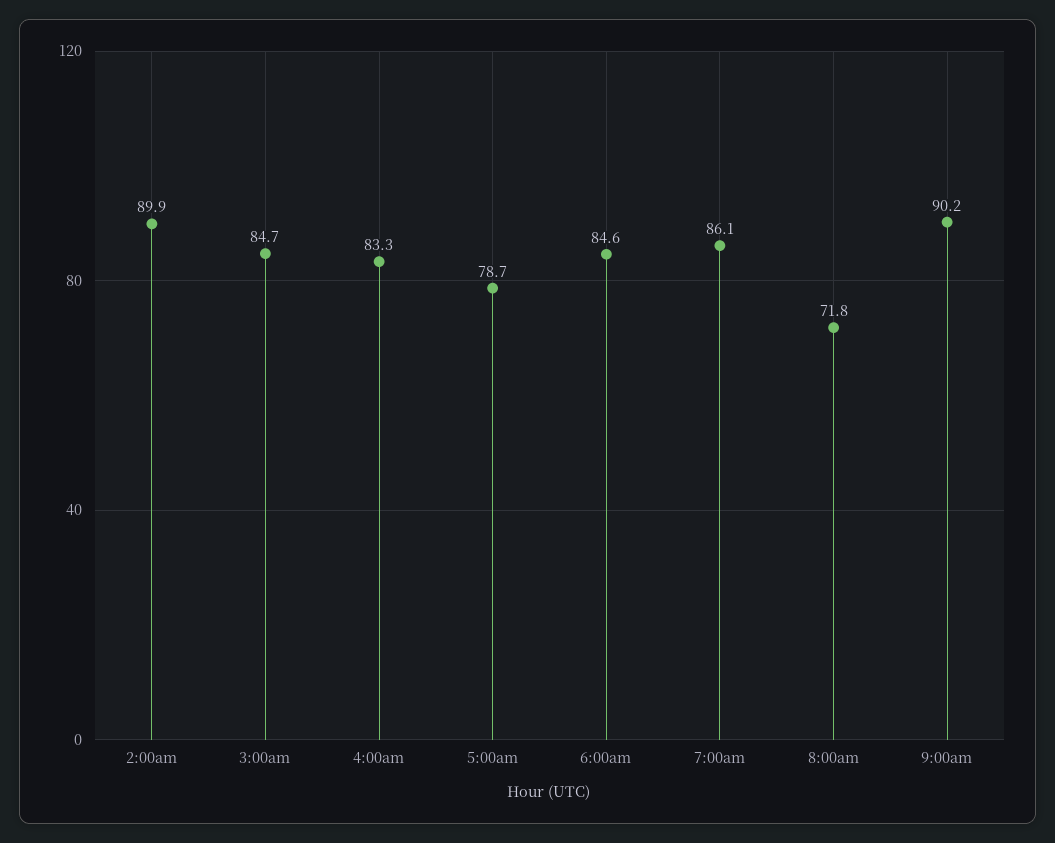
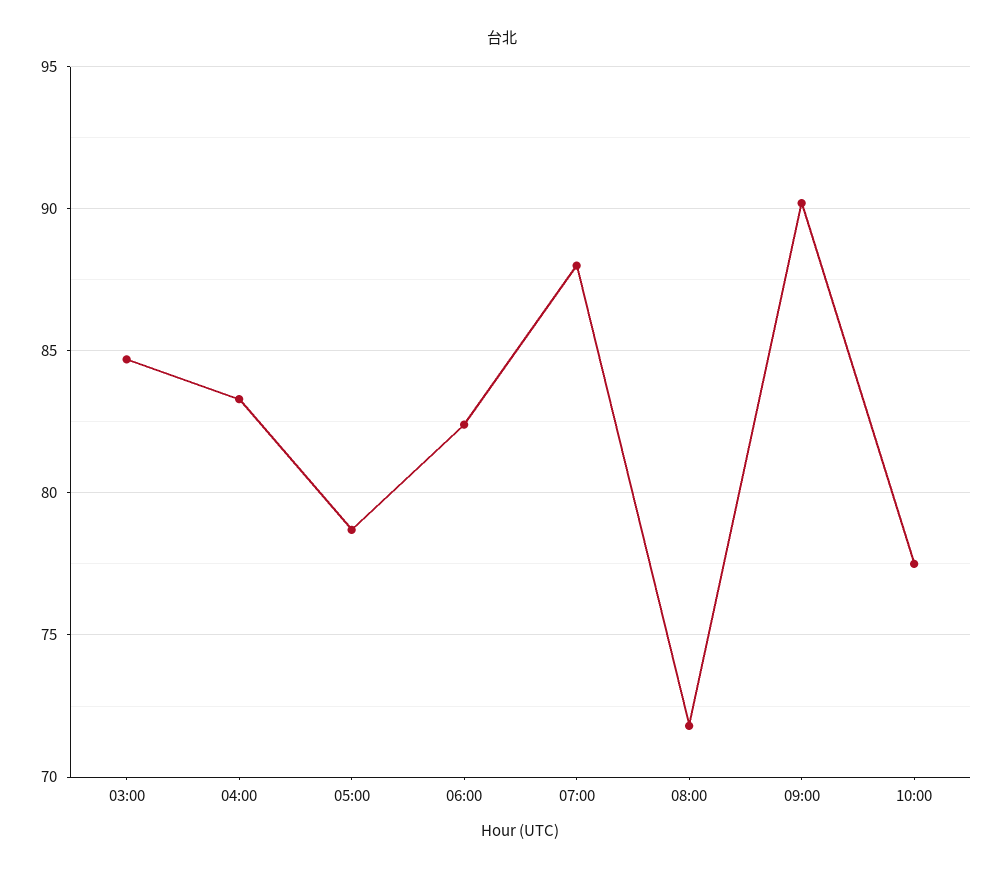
2:00am: 89.9 -> none
6:00am: 84.6 -> 82.5
7:00am: 86.1 -> 88
10:00: none -> 77.5

